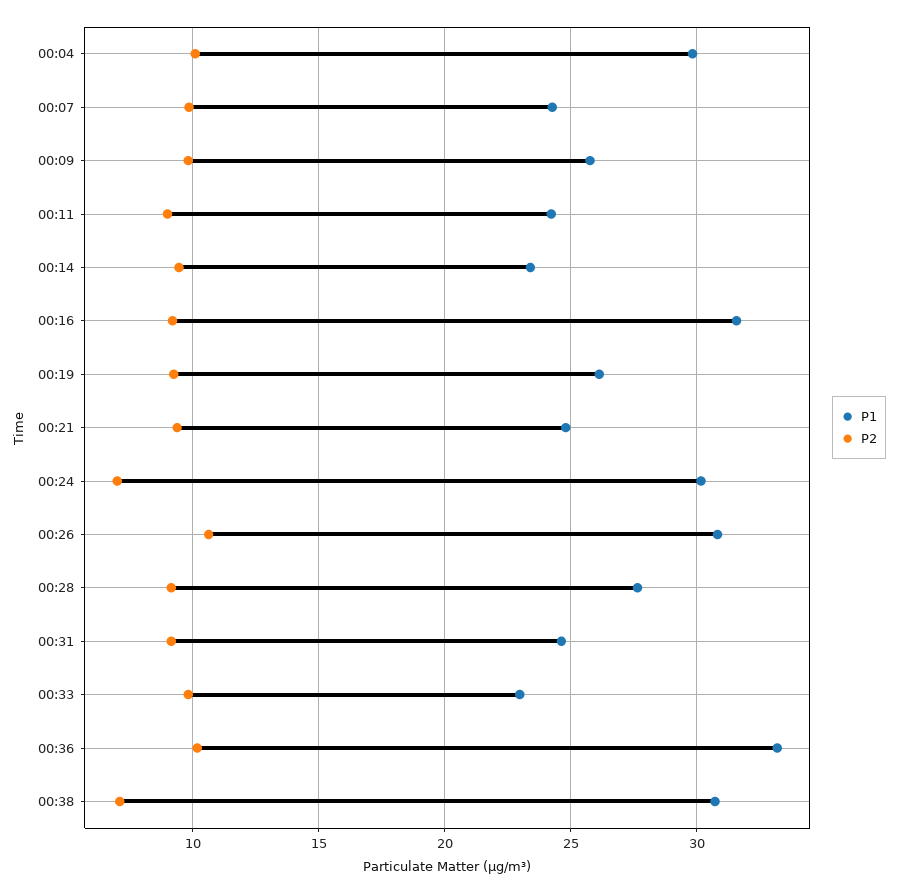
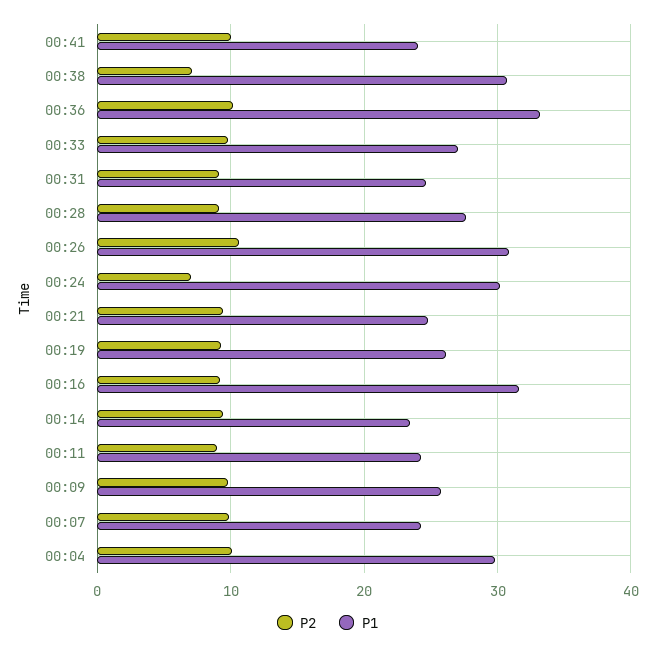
P1, 00:33: 23 -> 27
P2, 00:41: none -> 10
P1, 00:41: none -> 24

